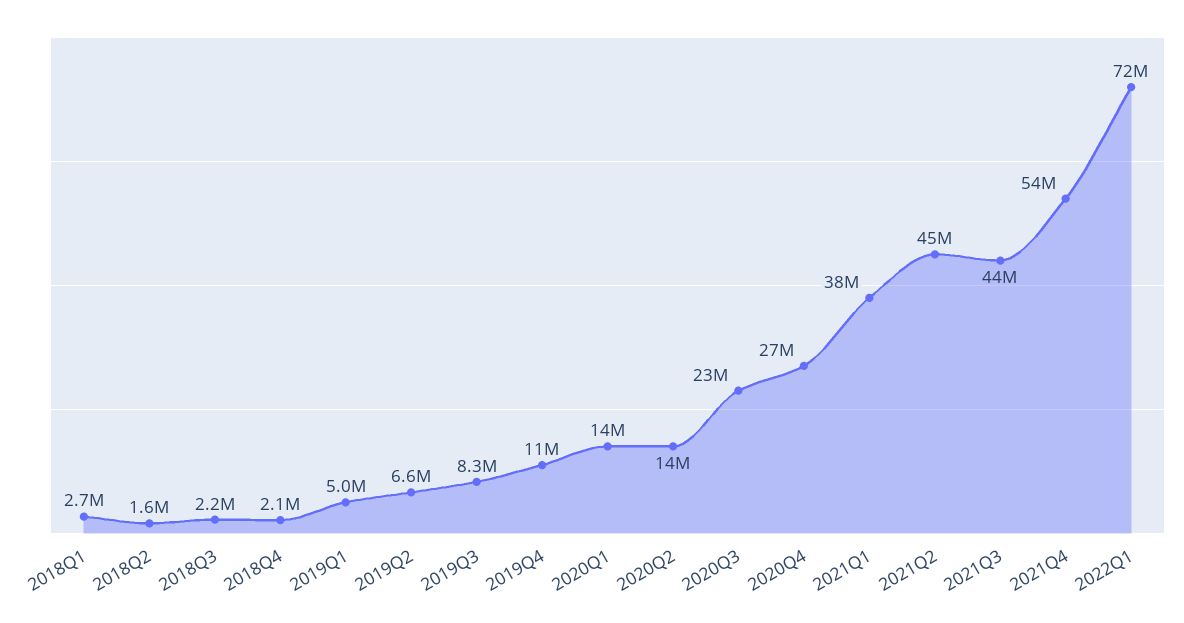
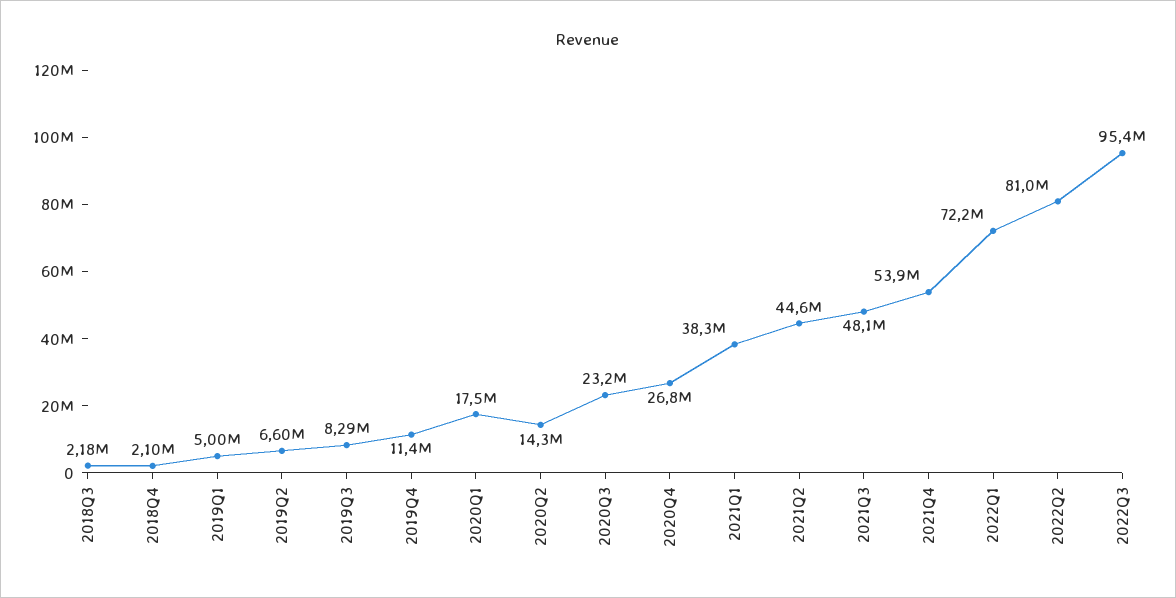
2018Q1: 2700000 -> none
2018Q2: 1600000 -> none
2020Q1: 14000000 -> 17500000
2021Q3: 44000000 -> 48100000
2022Q2: none -> 81000000
2022Q3: none -> 95400000

